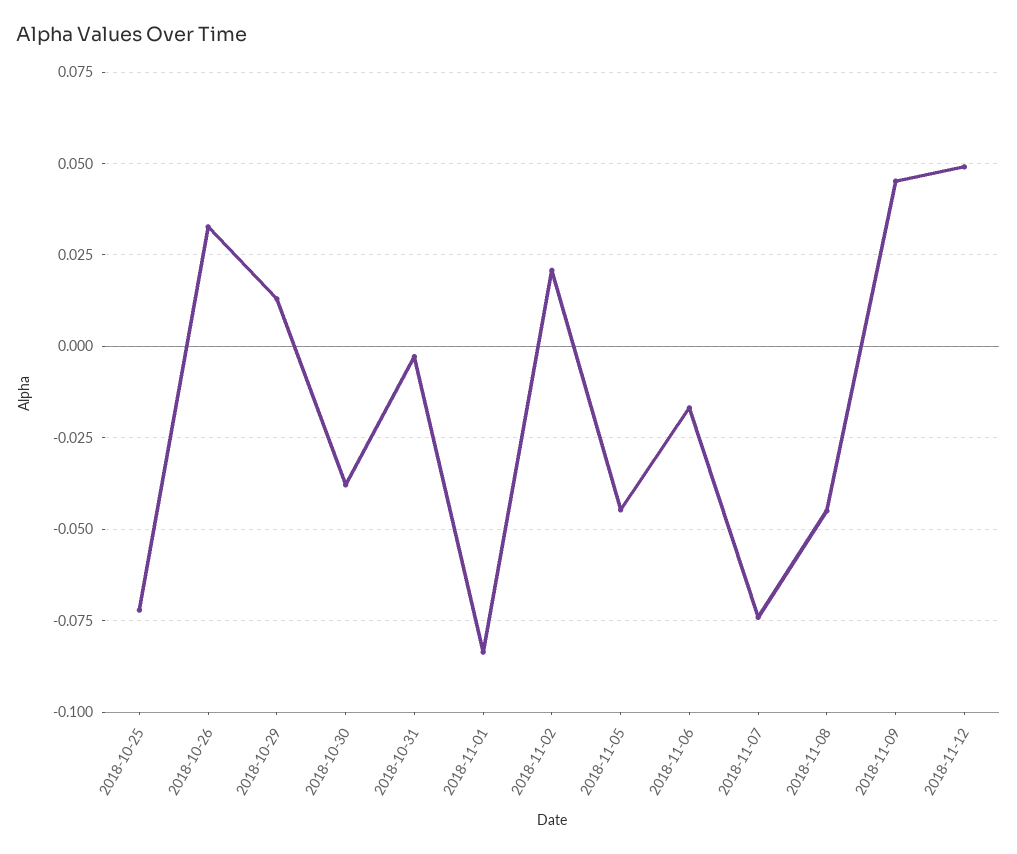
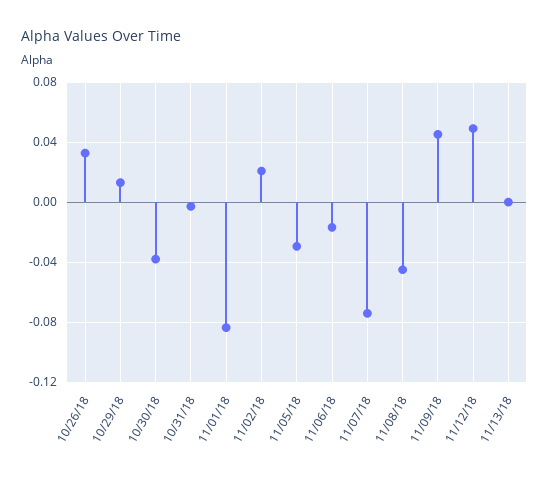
2018-10-25: -0.0725 -> none
2018-11-05: -0.045 -> -0.03
11/13/18: none -> 0

